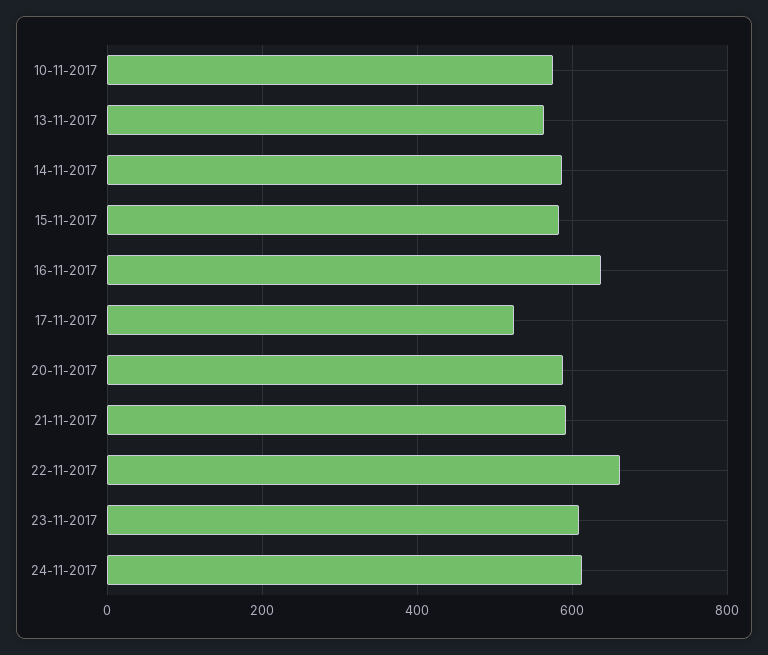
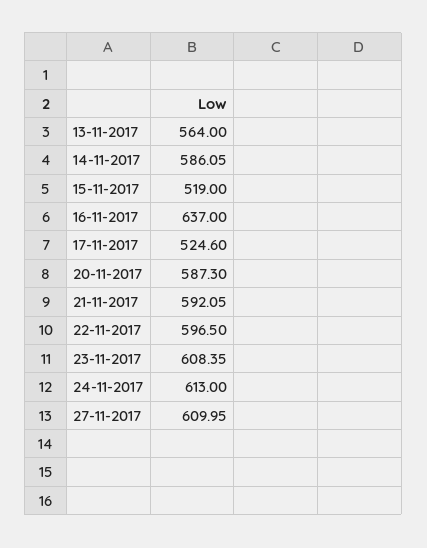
10-11-2017: 580 -> none
15-11-2017: 580 -> 519
22-11-2017: 660 -> 596.5
27-11-2017: none -> 609.95

